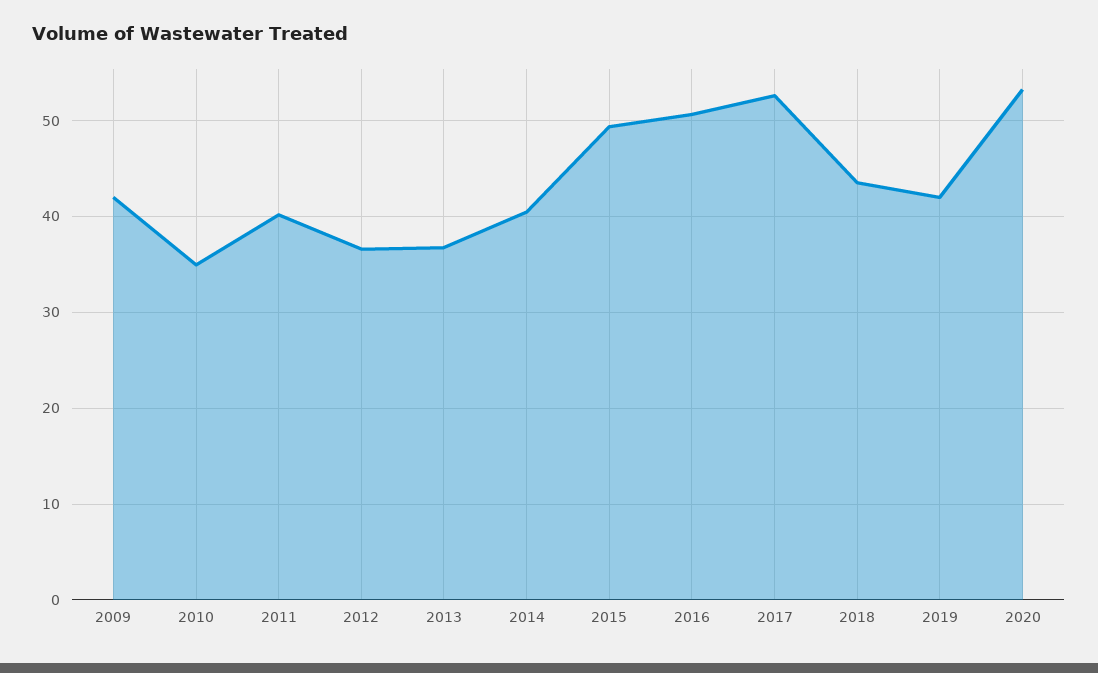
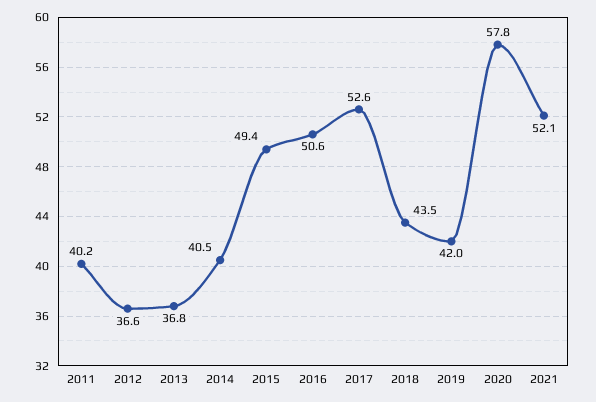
2009: 42 -> none
2010: 35 -> none
2020: 53 -> 57.8
2021: none -> 52.1

